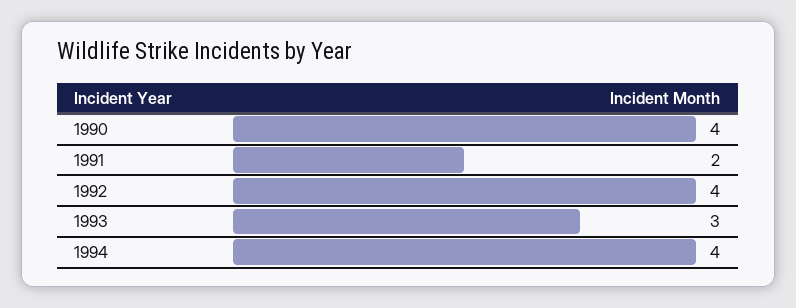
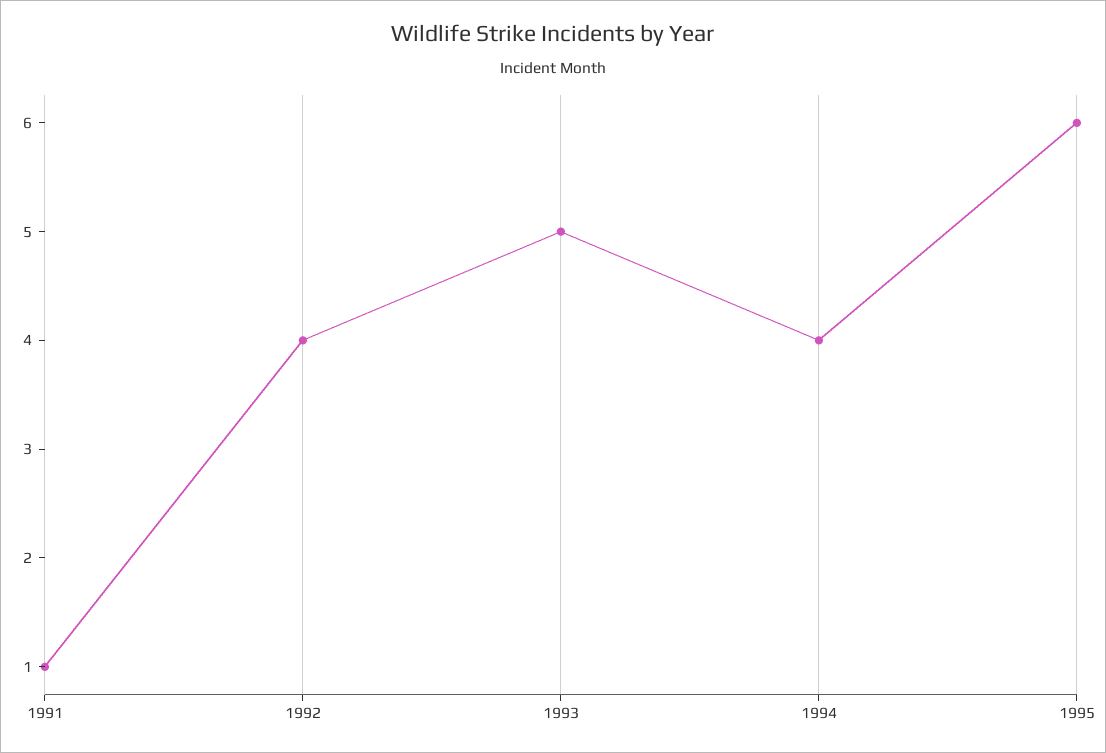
1990: 4 -> none
1991: 2 -> 1
1993: 3 -> 5
1995: none -> 6

